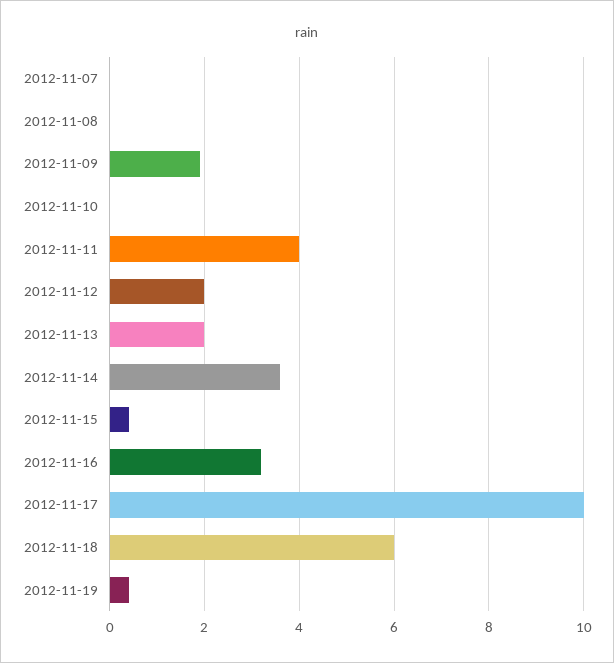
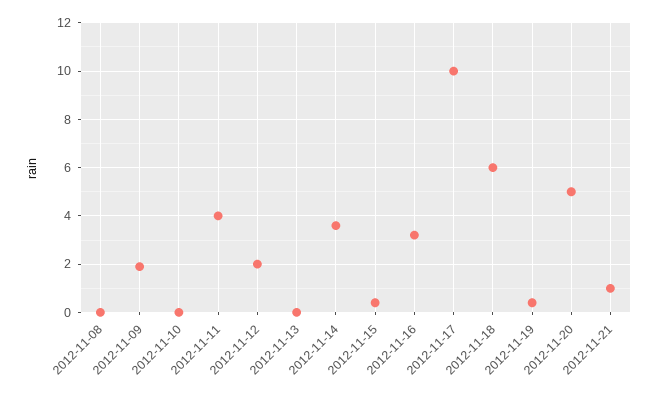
2012-11-07: 0 -> none
2012-11-13: 2 -> 0
2012-11-20: none -> 5
2012-11-21: none -> 1

